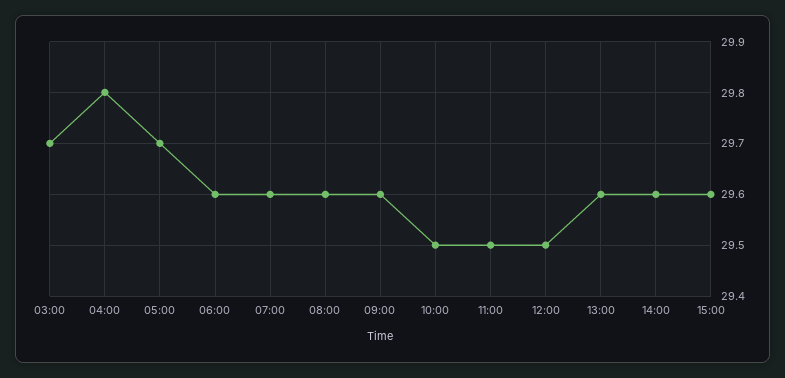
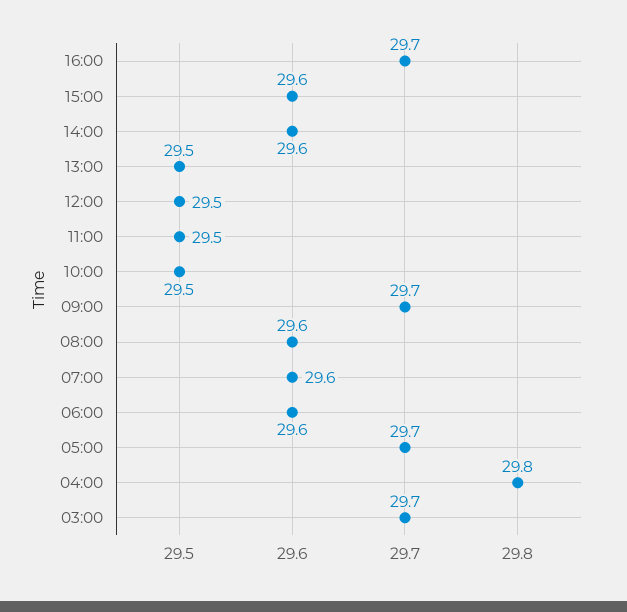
09:00: 29.6 -> 29.7
13:00: 29.6 -> 29.5
16:00: none -> 29.7

